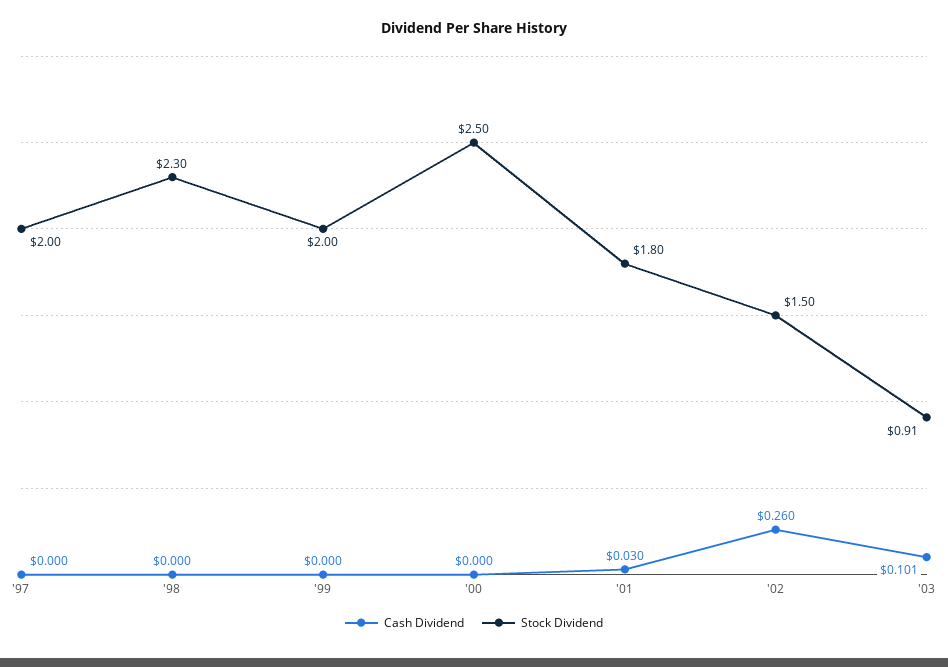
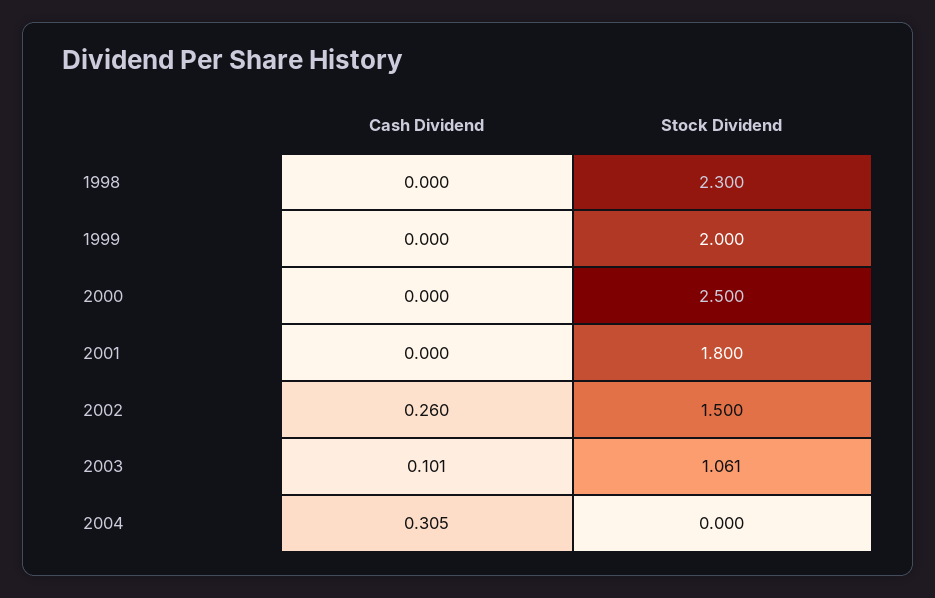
Cash Dividend, '97: 0 -> none
Stock Dividend, '97: 2 -> none
Cash Dividend, '01: 0.03 -> 0
Stock Dividend, '03: 0.91 -> 1.061
Cash Dividend, 2004: none -> 0.305
Stock Dividend, 2004: none -> 0

